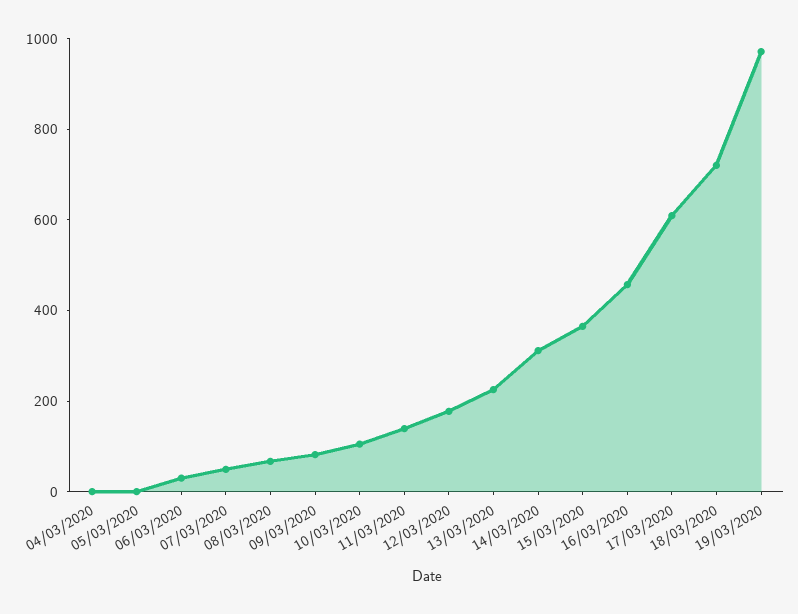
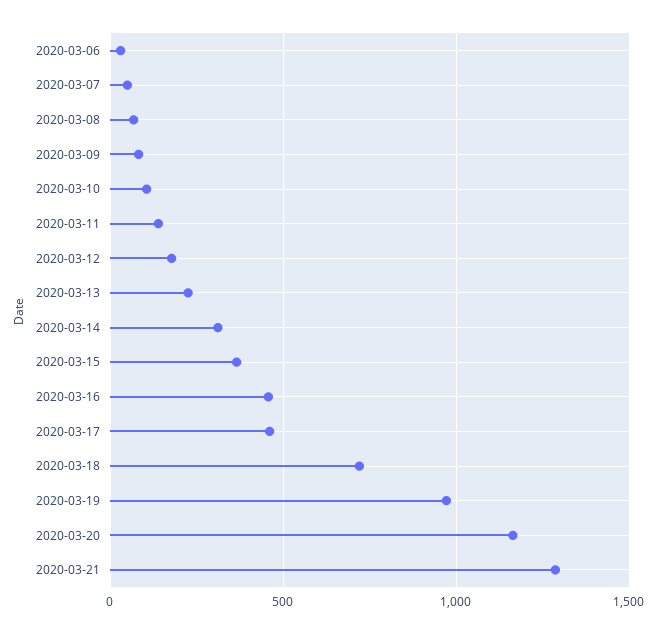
04/03/2020: 0 -> none
05/03/2020: 0 -> none
17/03/2020: 600 -> 450
2020-03-20: none -> 1150
2020-03-21: none -> 1300

